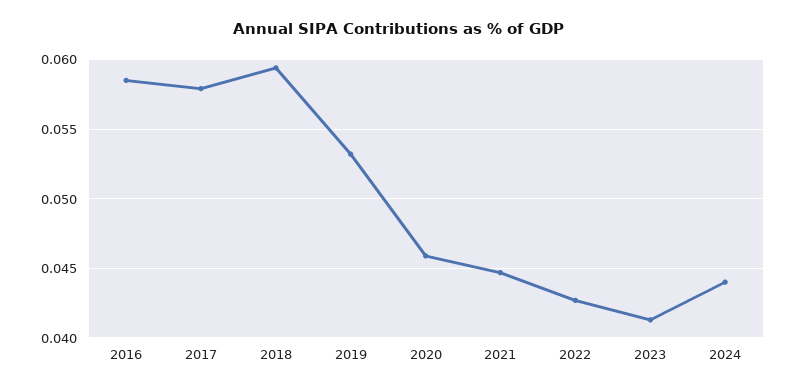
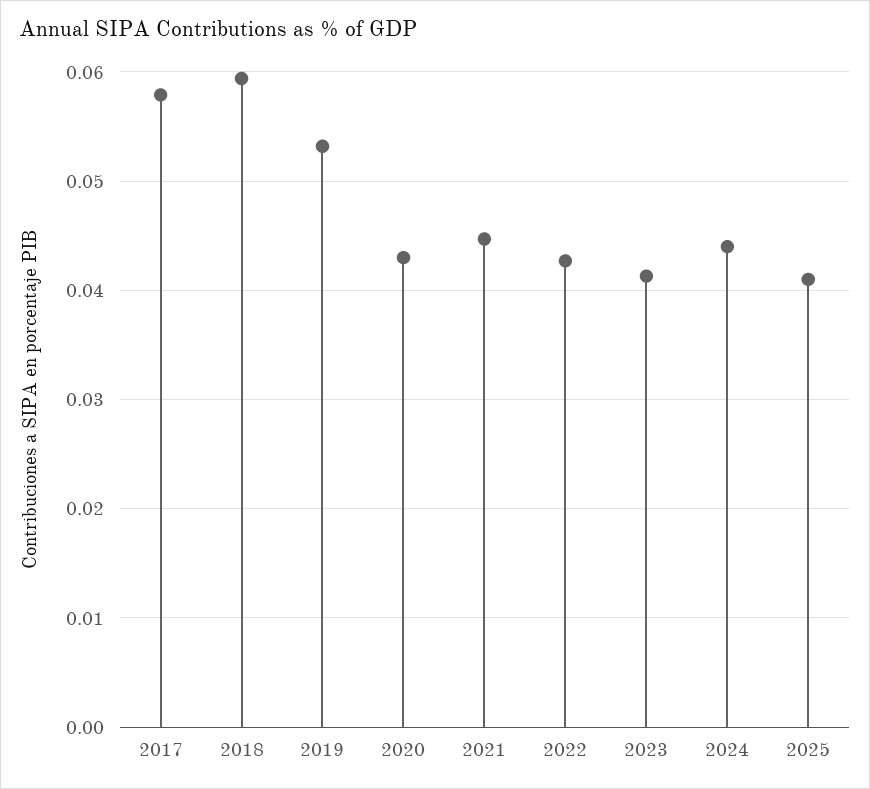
2016: 0.0585 -> none
2020: 0.046 -> 0.043
2025: none -> 0.041

